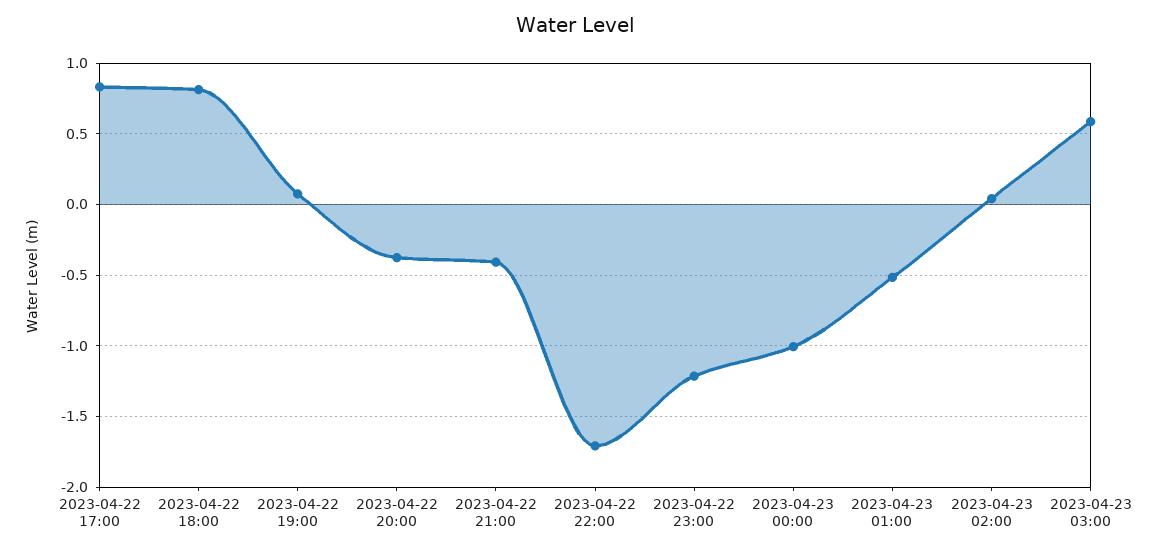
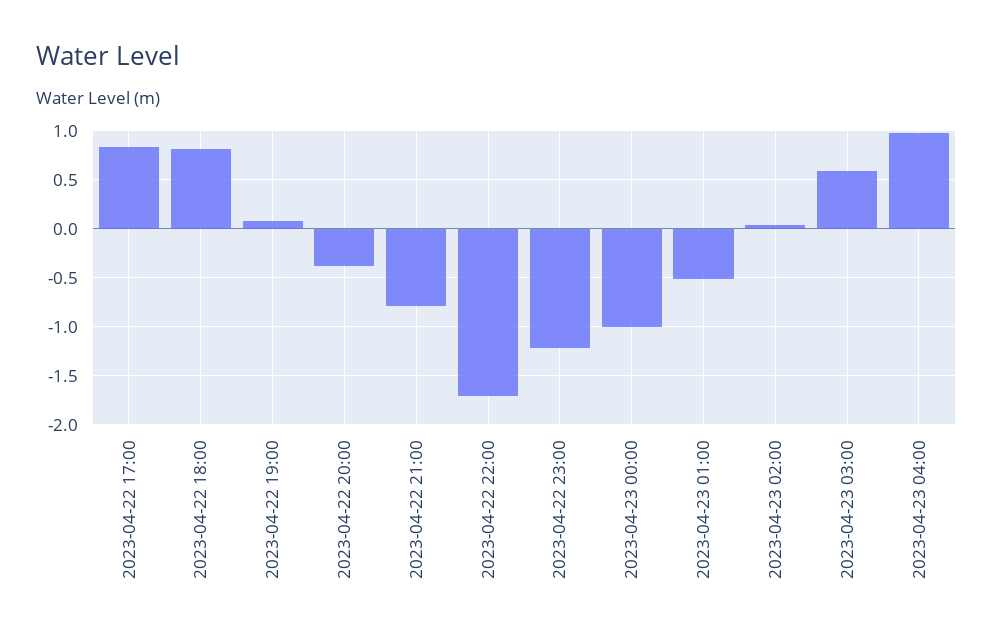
2023-04-22 21:00: -0.4 -> -0.8
2023-04-23 04:00: none -> 1

